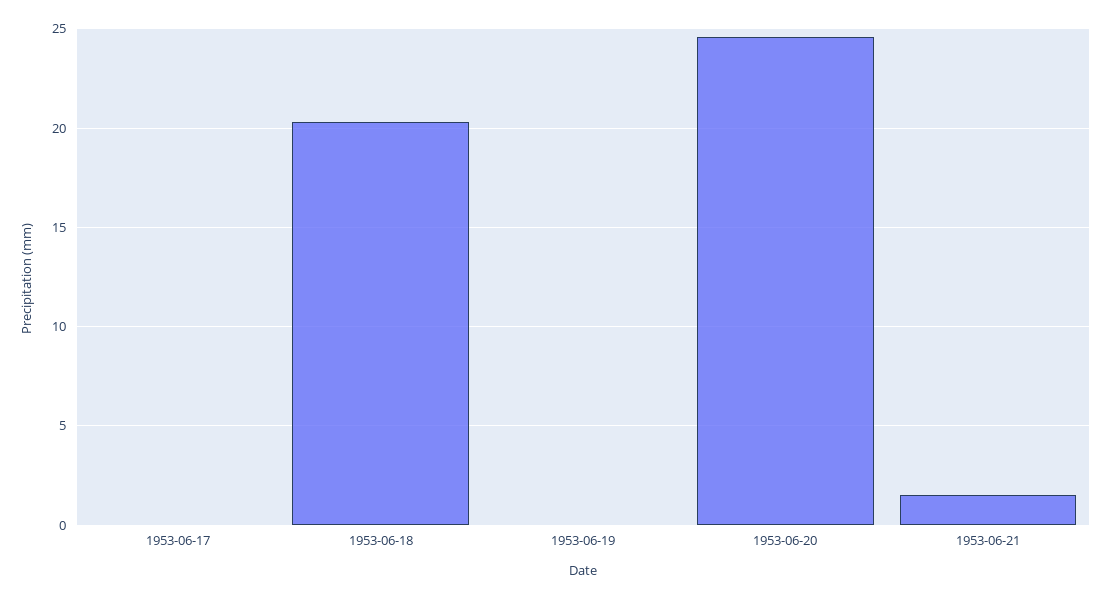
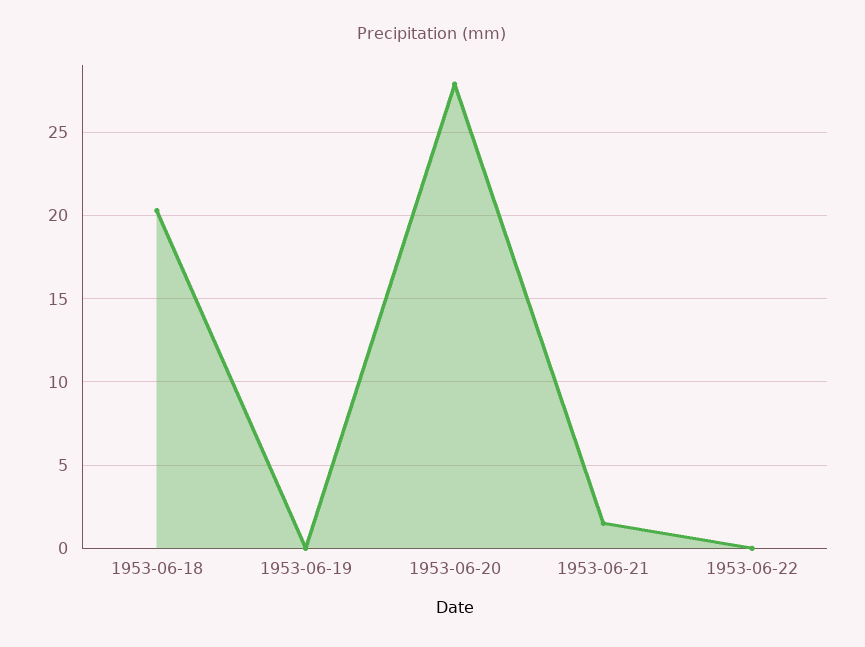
1953-06-17: 0 -> none
1953-06-20: 24.5 -> 28
1953-06-22: none -> 0

